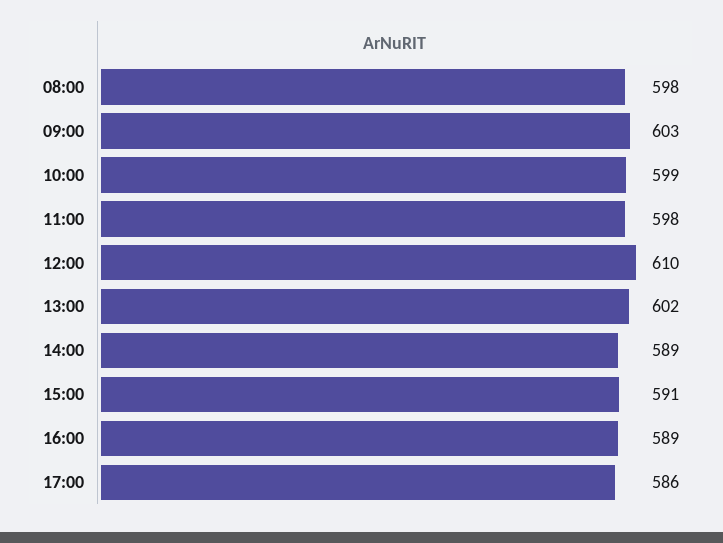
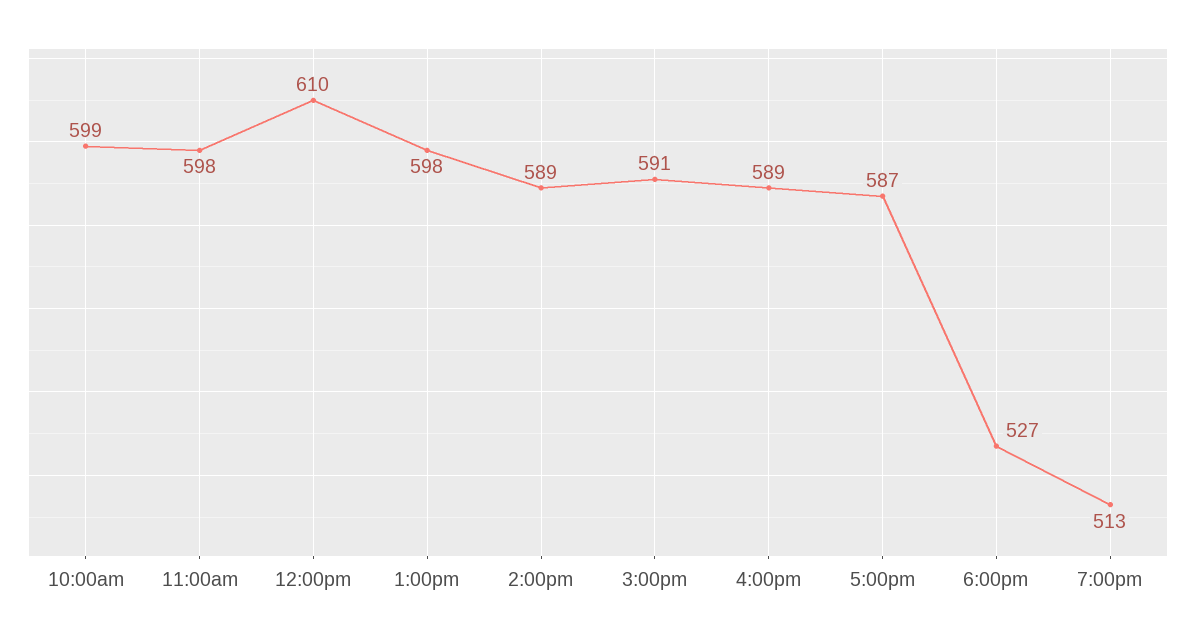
08:00: 598 -> none
09:00: 603 -> none
13:00: 602 -> 598
17:00: 586 -> 587
6:00pm: none -> 527
7:00pm: none -> 513

